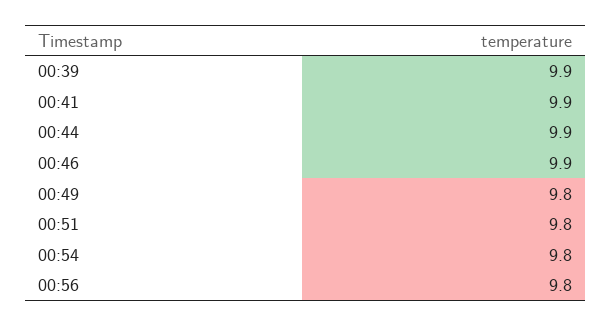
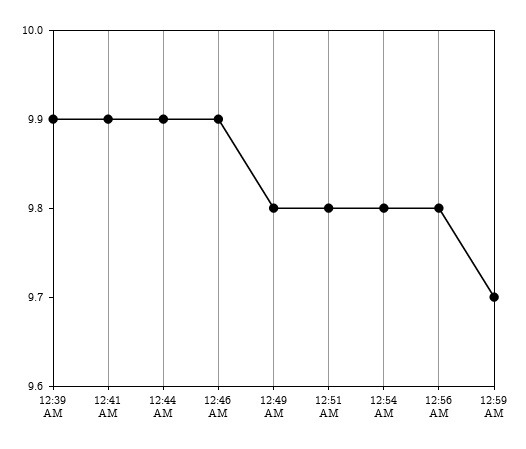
12:59 AM: none -> 9.7

